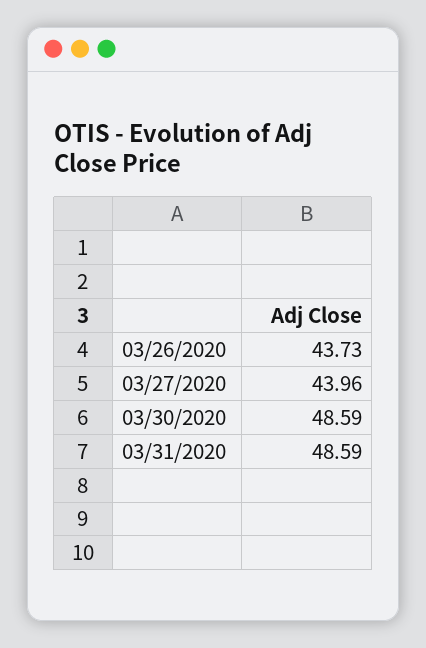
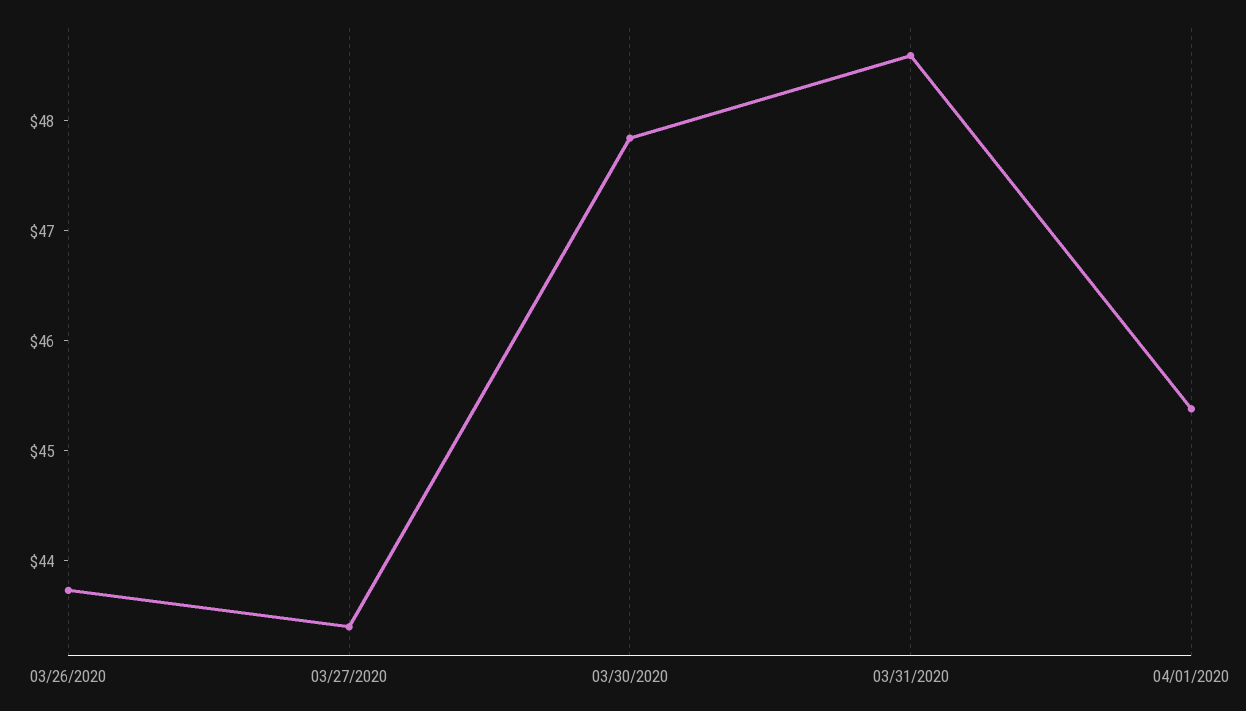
03/27/2020: 43.96 -> 43.4
03/30/2020: 48.59 -> 47.8
04/01/2020: none -> 45.4

